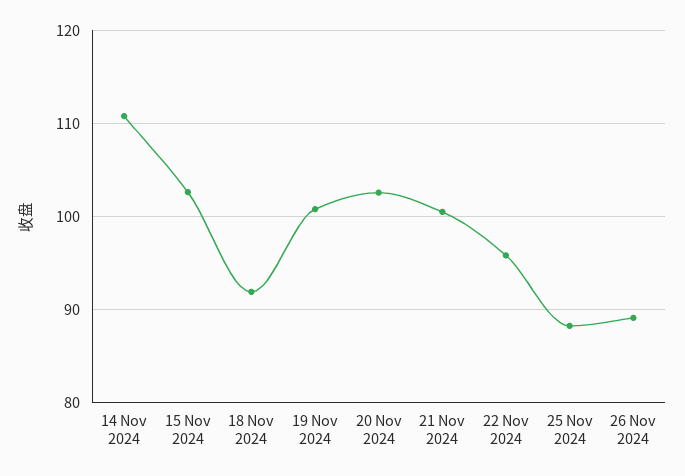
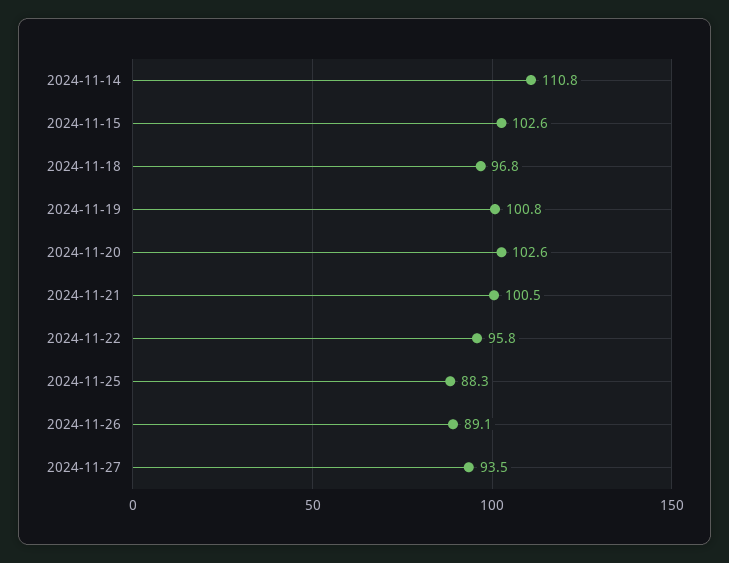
18 Nov 2024: 92 -> 96.8
2024-11-27: none -> 93.5

